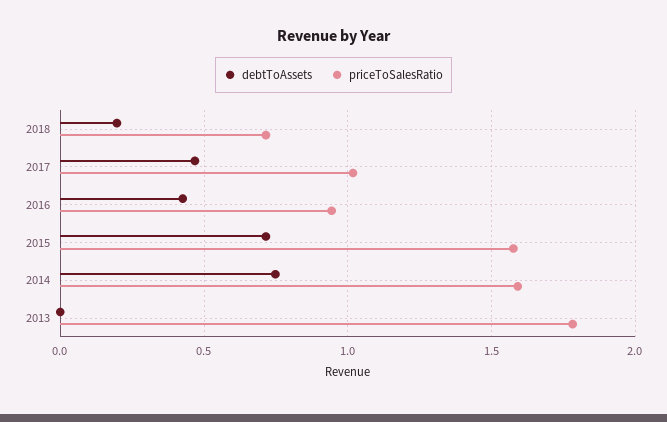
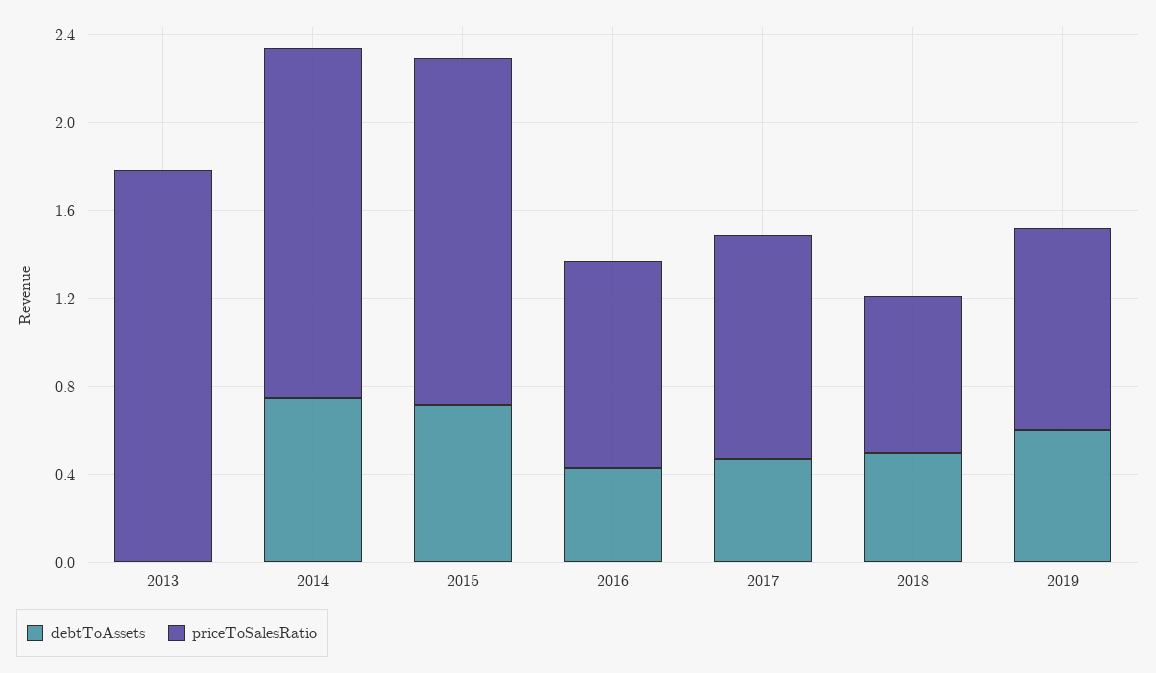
debtToAssets, 2018: 0.2 -> 0.5
debtToAssets, 2019: none -> 0.6
priceToSalesRatio, 2019: none -> 0.9

